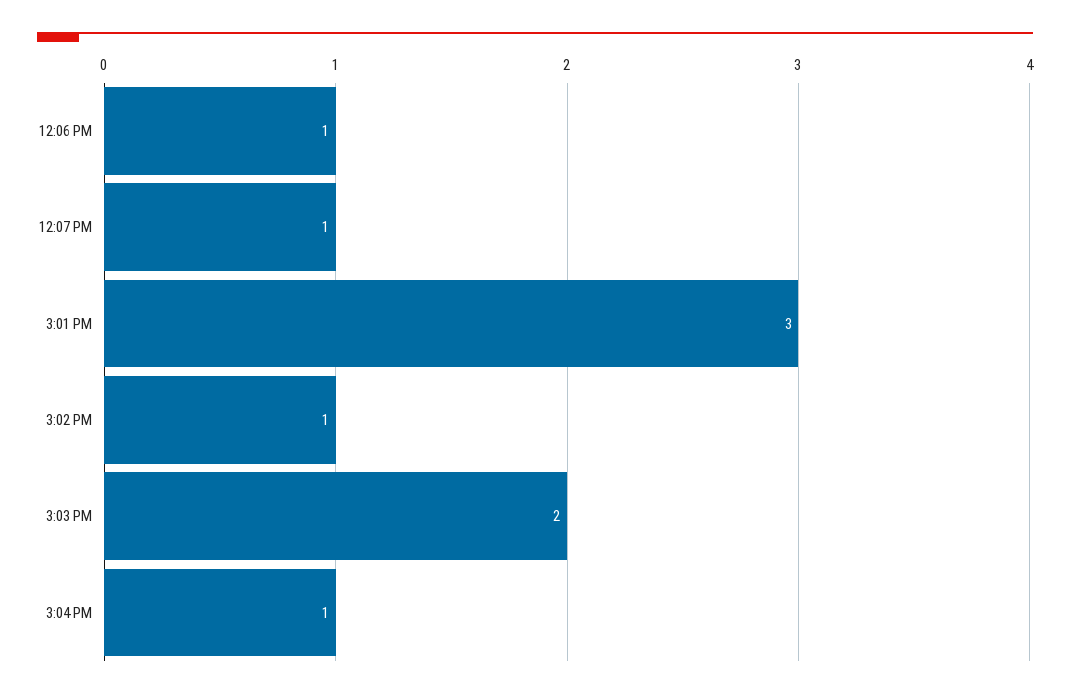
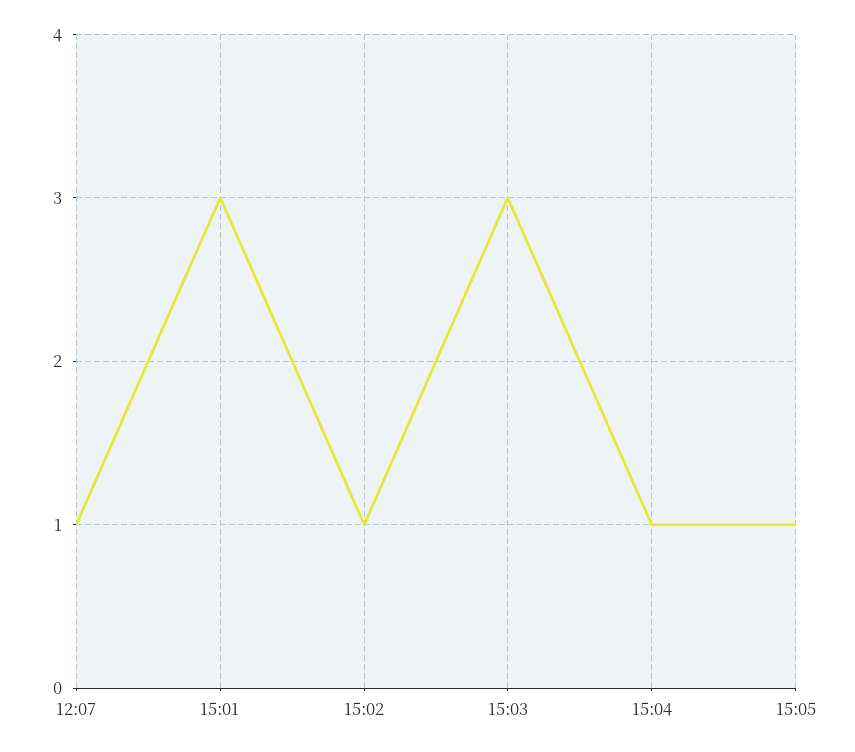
12:06 PM: 1 -> none
3:03 PM: 2 -> 3
15:05: none -> 1

